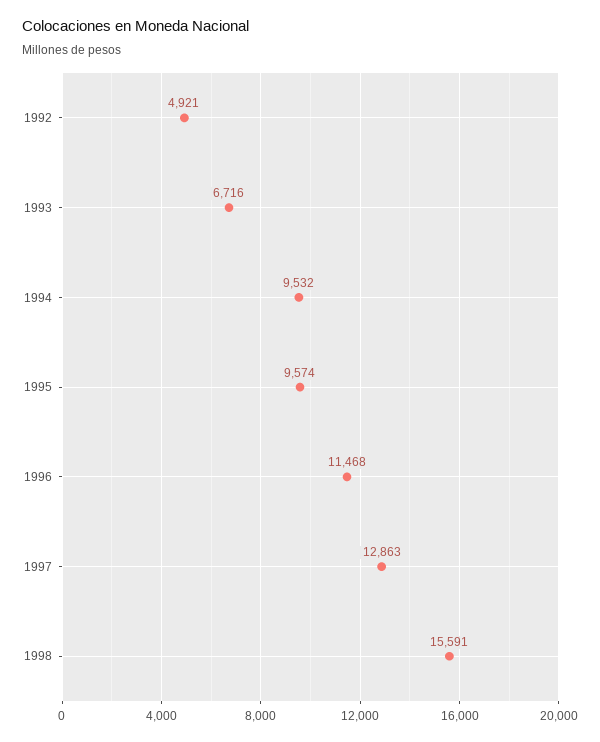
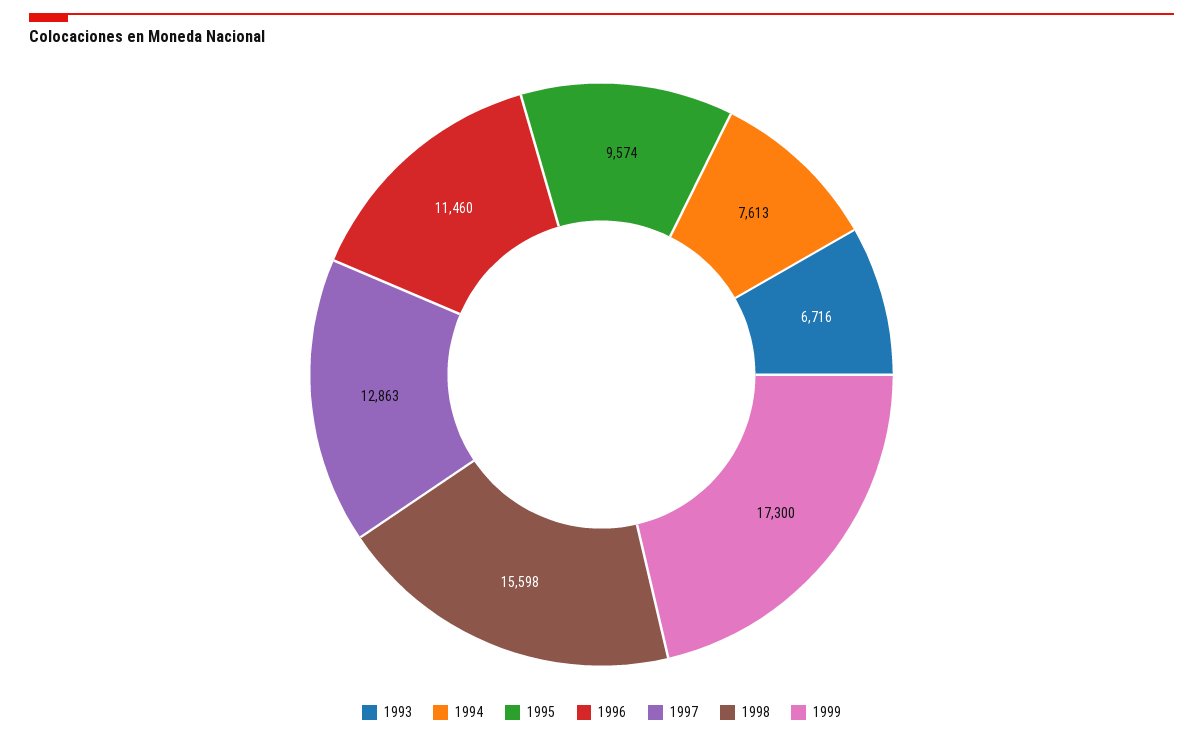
1992: 4921 -> none
1994: 9532 -> 7613
1996: 11468 -> 11460
1998: 15591 -> 15598
1999: none -> 17300

